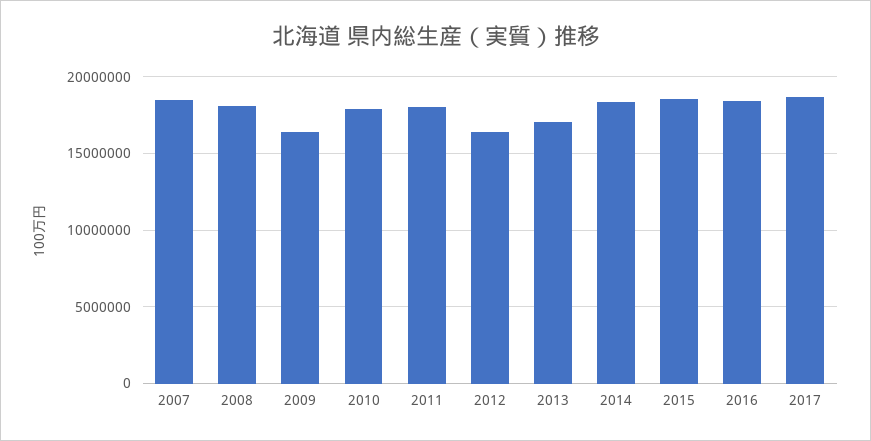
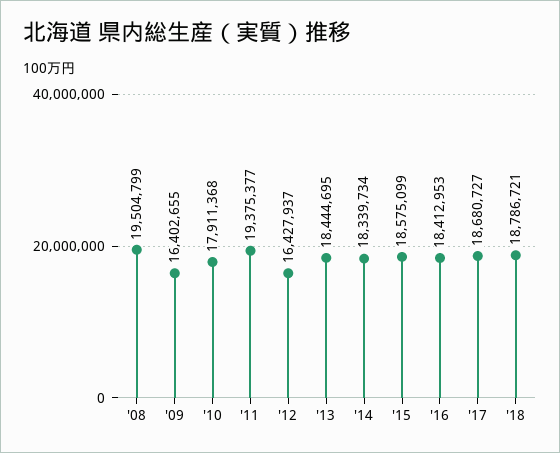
2007: 18500000 -> none
2008: 18000000 -> 19504799
2011: 18000000 -> 19375377
2013: 17000000 -> 18444695
'18: none -> 18786721

